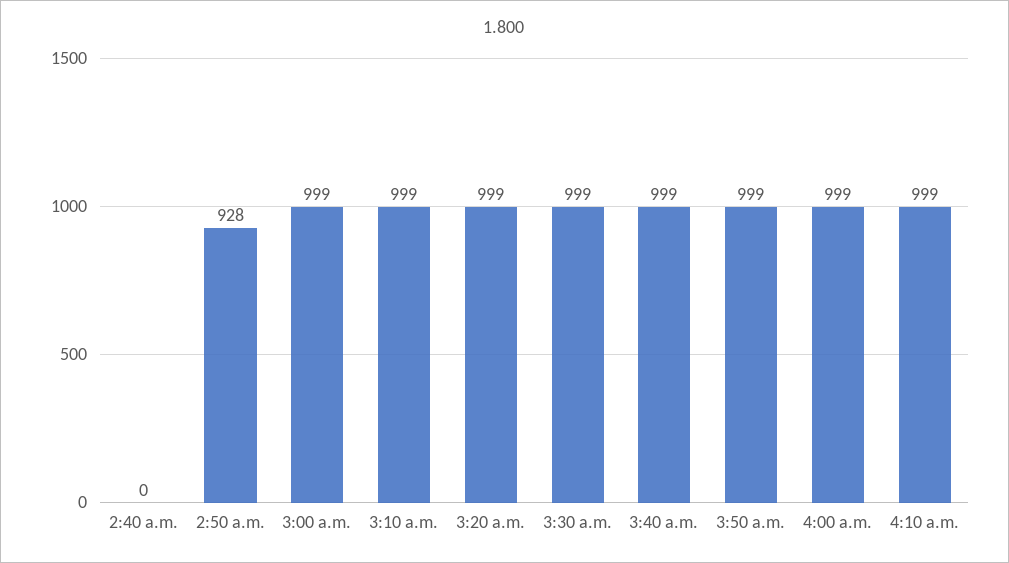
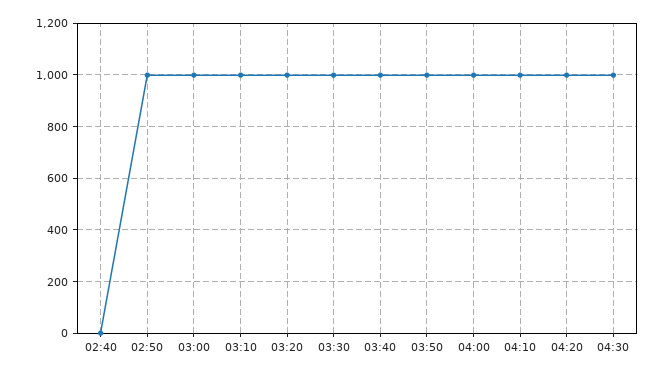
2:50 a.m.: 928 -> 1000
04:20: none -> 1000
04:30: none -> 1000

